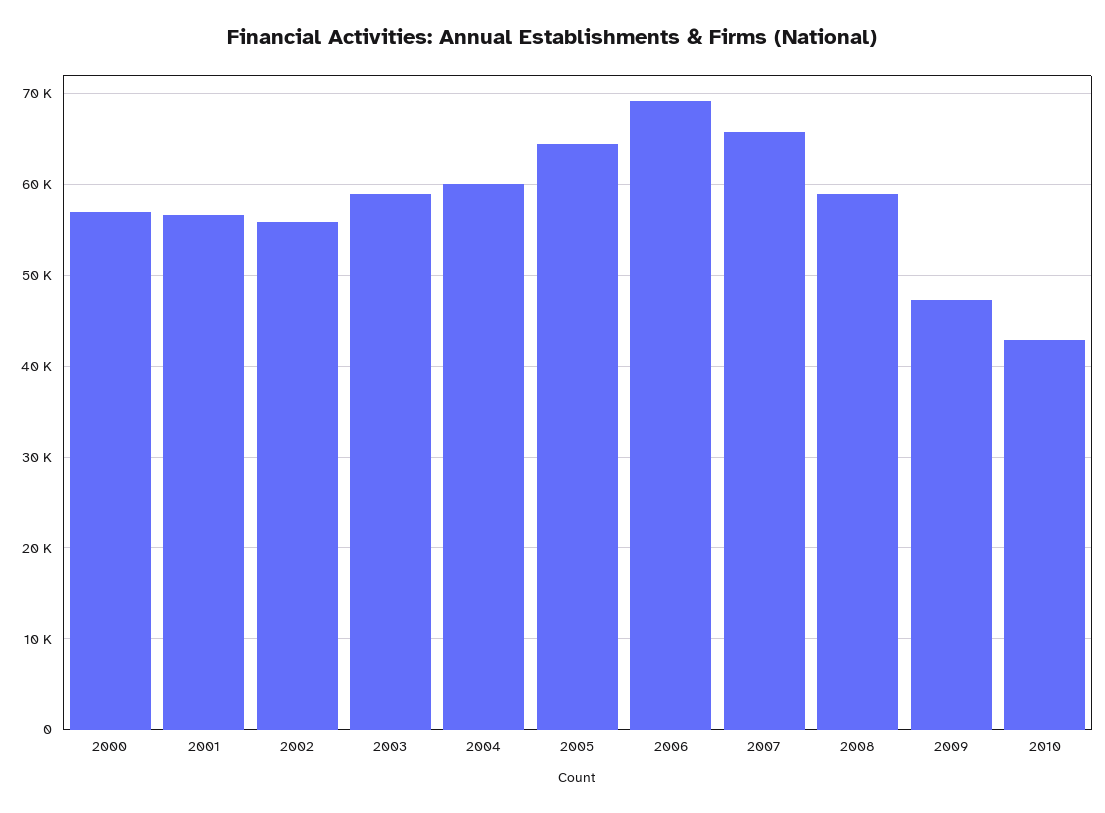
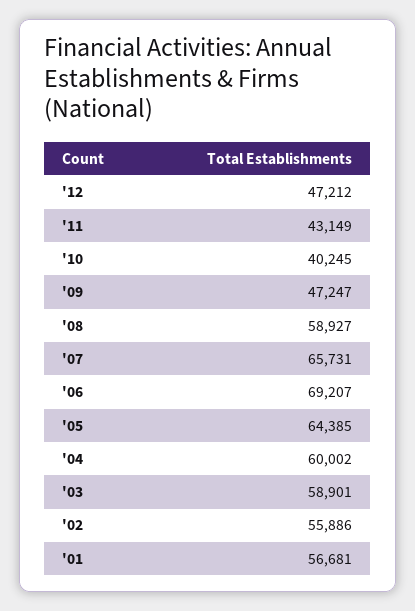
2000: 57000 -> none
2010: 43000 -> 40245
'12: none -> 47212
'11: none -> 43149

